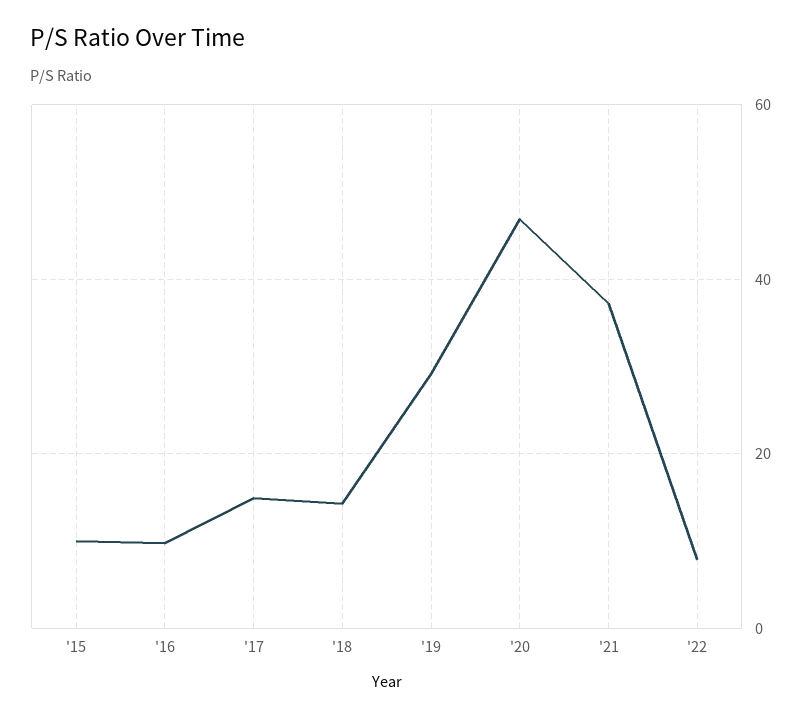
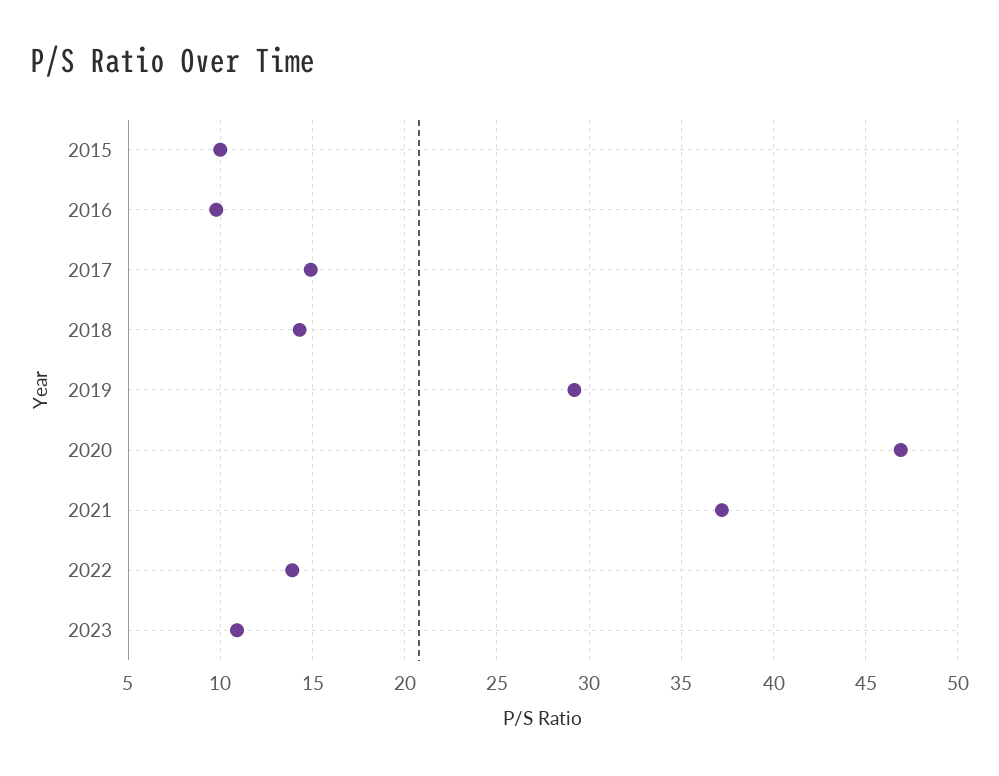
'22: 8 -> 14
2023: none -> 11

